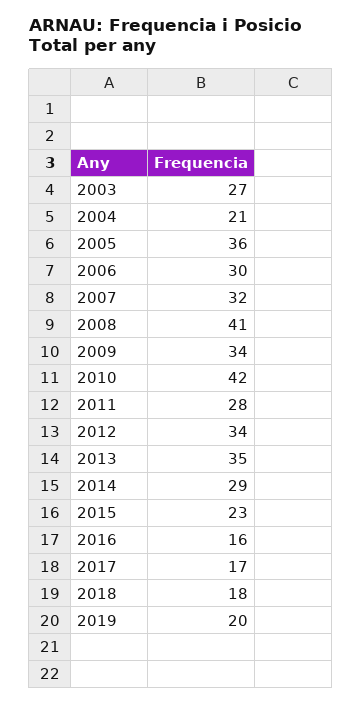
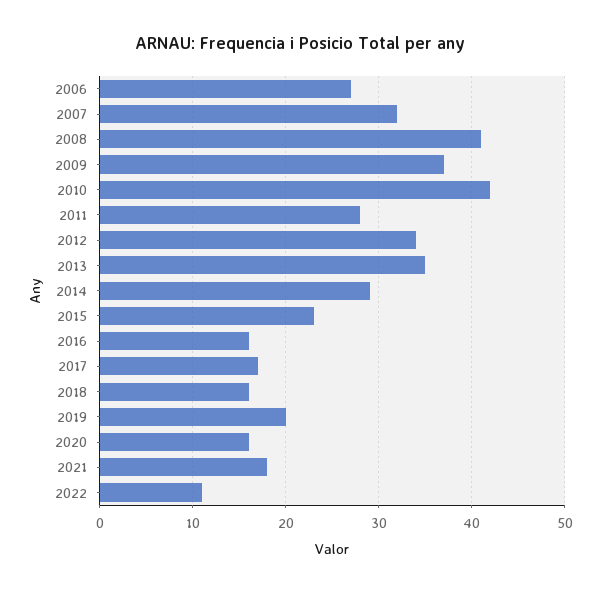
2003: 27 -> none
2004: 21 -> none
2005: 36 -> none
2006: 30 -> 27
2009: 34 -> 37
2018: 18 -> 16
2020: none -> 16
2021: none -> 18
2022: none -> 11

